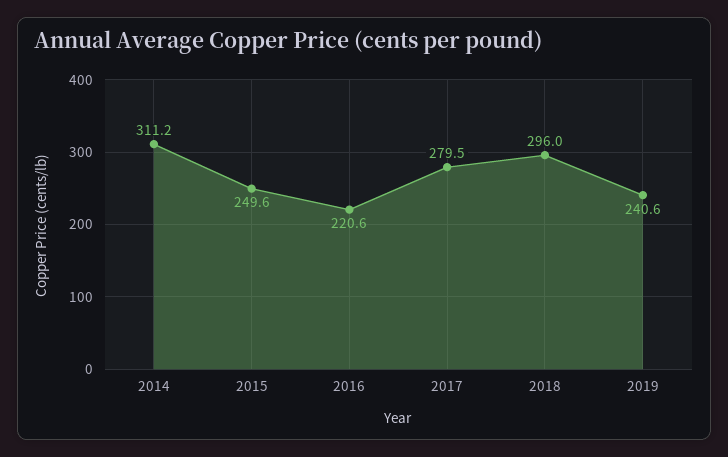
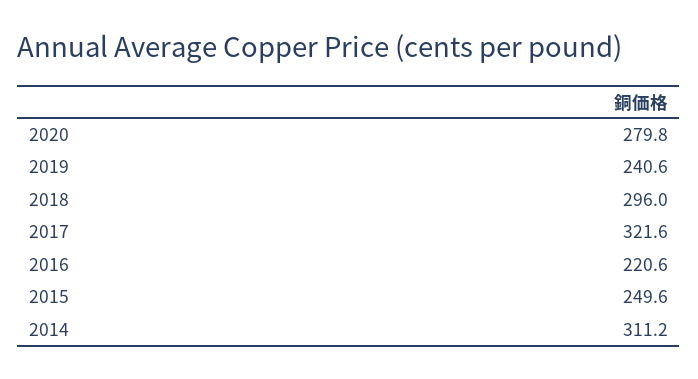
2017: 279.5 -> 321.6
2020: none -> 279.8

